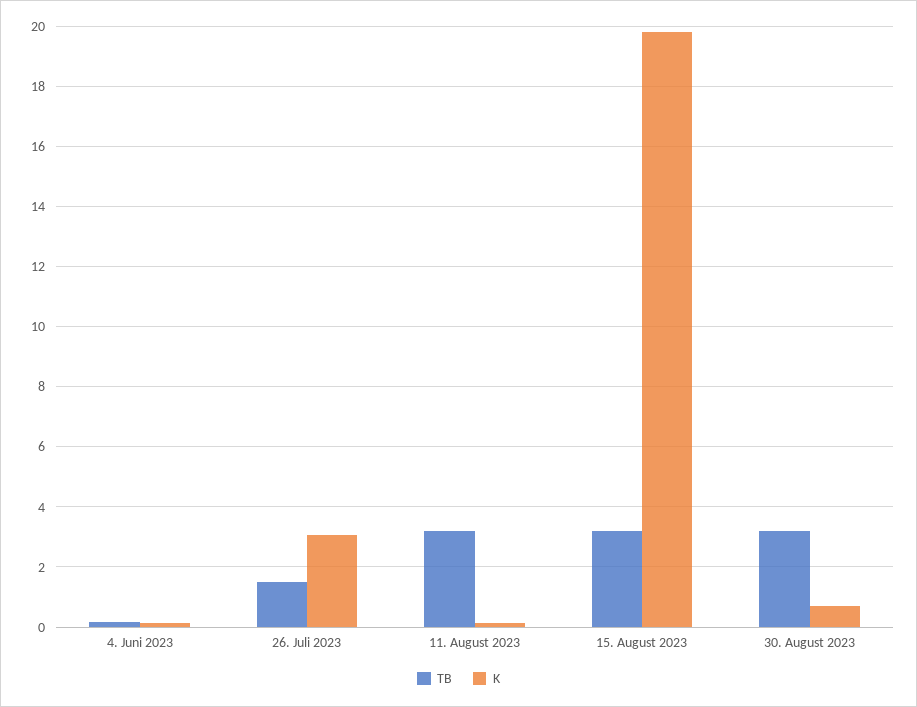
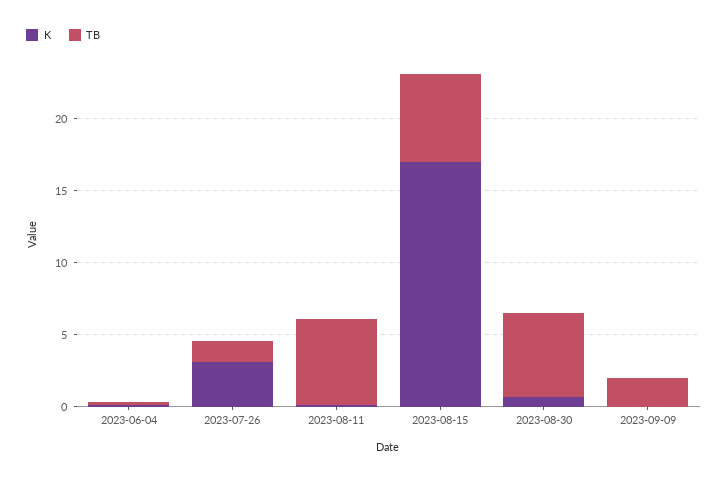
TB, 11. August 2023: 3.2 -> 6
TB, 15. August 2023: 3.2 -> 6
K, 15. August 2023: 19.8 -> 17
TB, 30. August 2023: 3.2 -> 6
K, 2023-09-09: none -> 0
TB, 2023-09-09: none -> 2

